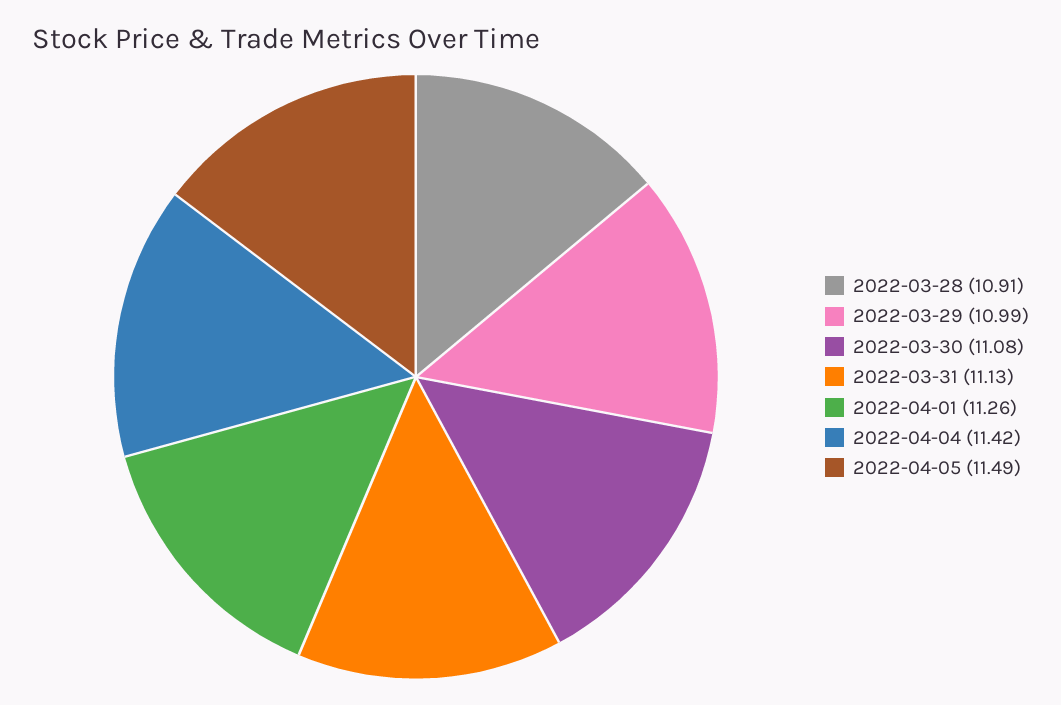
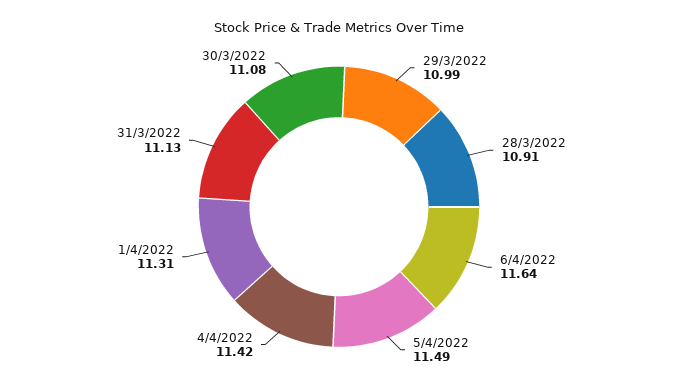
2022-04-01: 11.26 -> 11.31
6/4/2022: none -> 11.64

